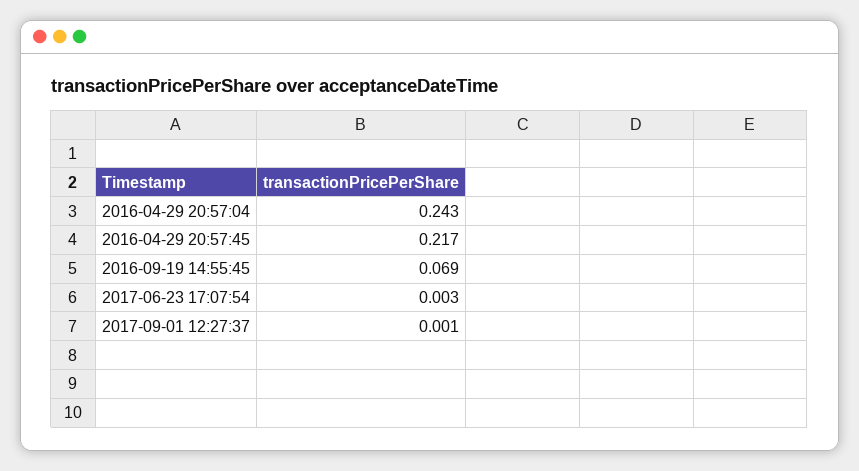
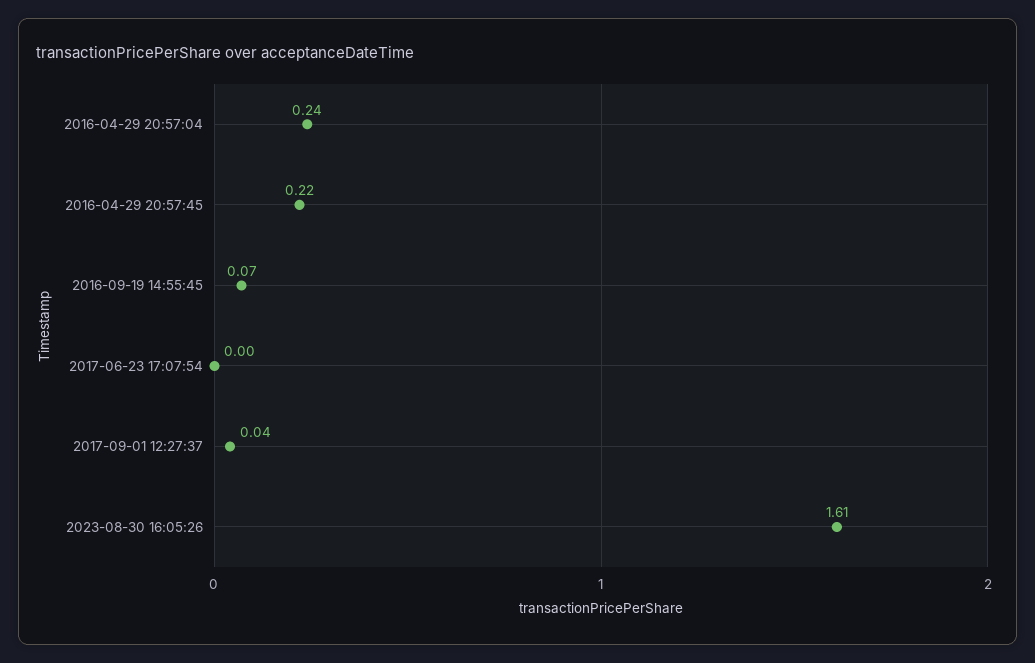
2017-09-01 12:27:37: 0.001 -> 0.04
2023-08-30 16:05:26: none -> 1.61

